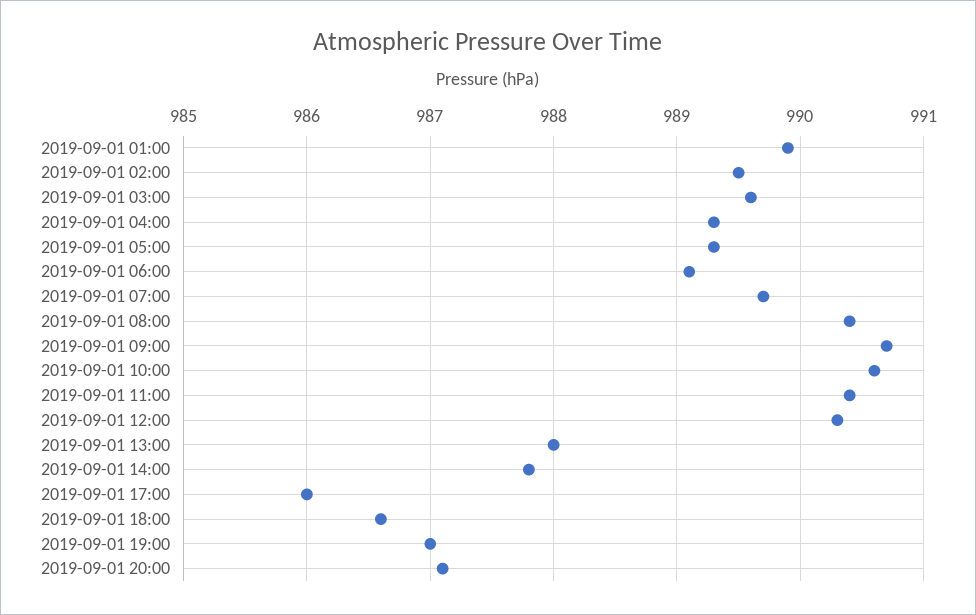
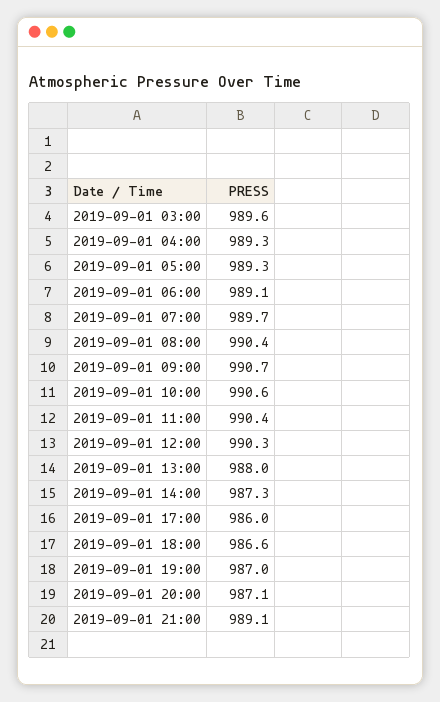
2019-09-01 01:00: 989.9 -> none
2019-09-01 02:00: 989.5 -> none
2019-09-01 14:00: 987.8 -> 987.3
2019-09-01 21:00: none -> 989.1

